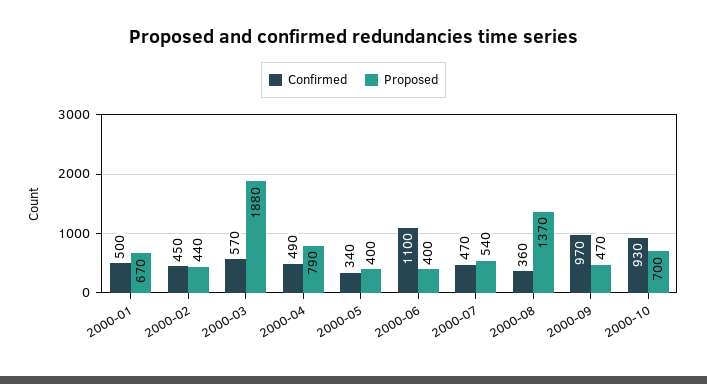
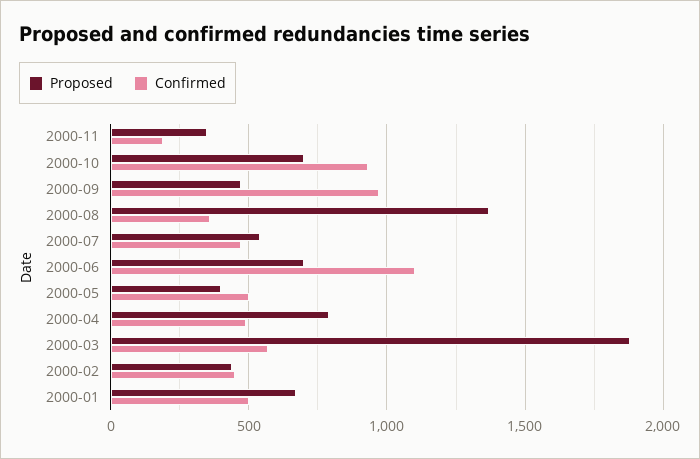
Confirmed, 2000-05: 340 -> 500
Proposed, 2000-06: 400 -> 700
Proposed, 2000-11: none -> 350
Confirmed, 2000-11: none -> 200

